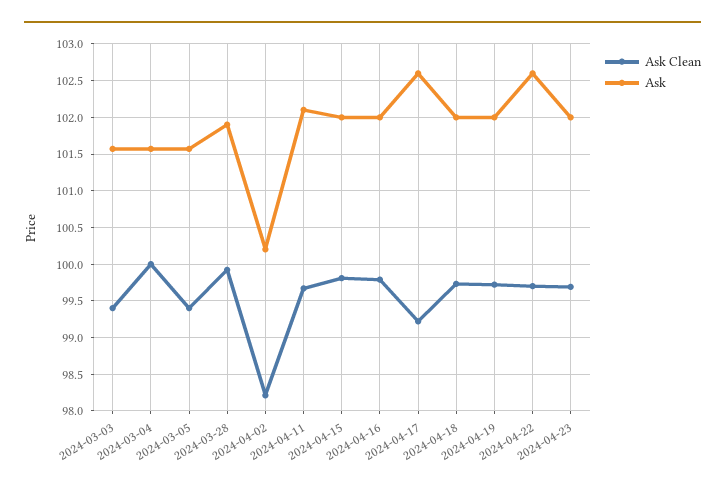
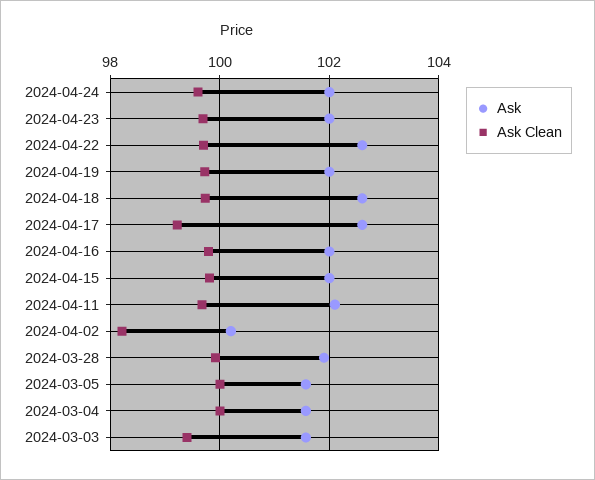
Ask Clean, 2024-03-05: 99.4 -> 100
Ask, 2024-04-18: 102 -> 102.6
Ask, 2024-04-24: none -> 102
Ask Clean, 2024-04-24: none -> 99.6

